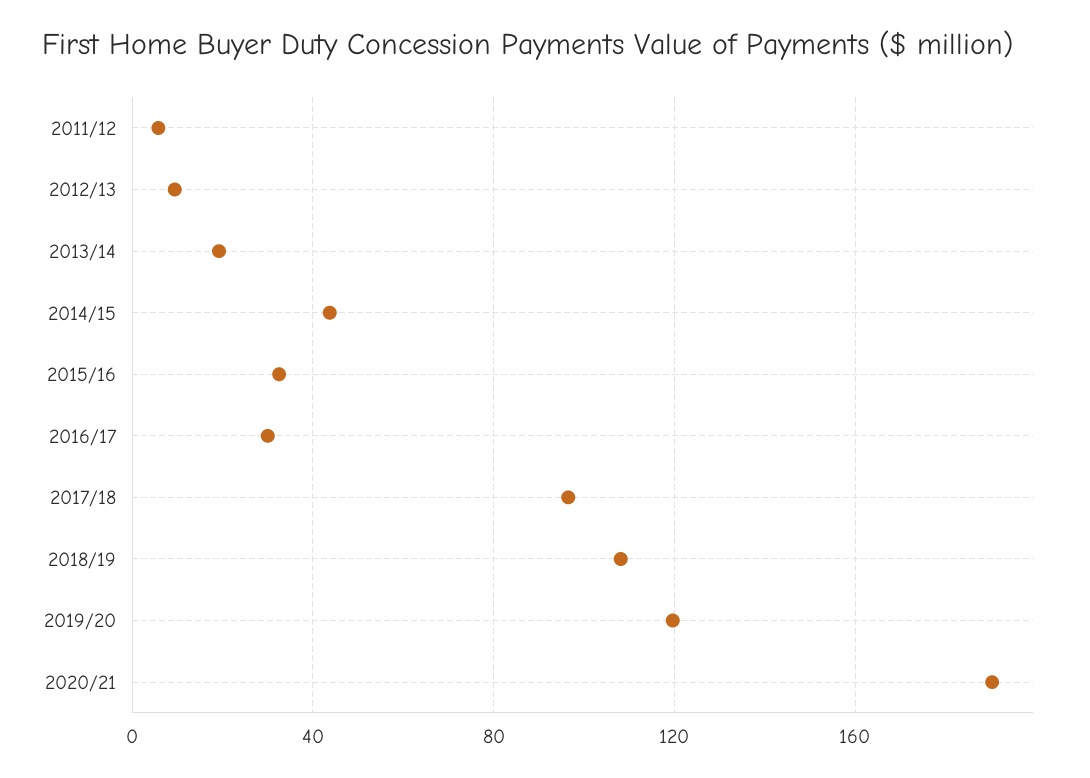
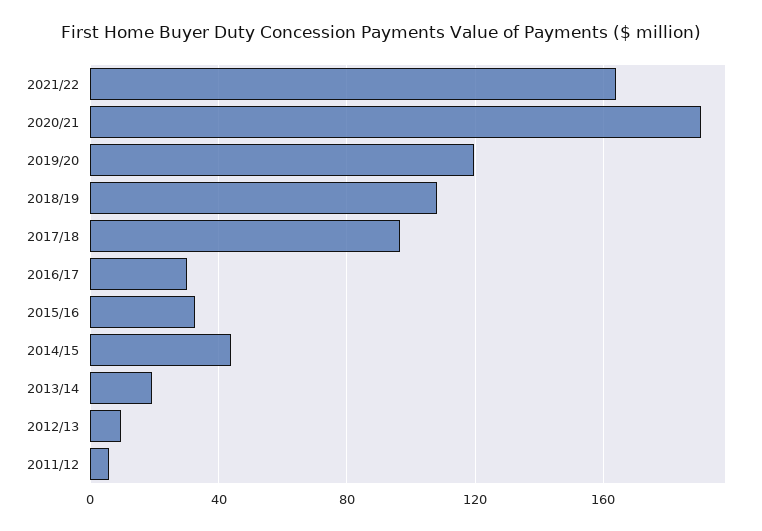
2021/22: none -> 165

